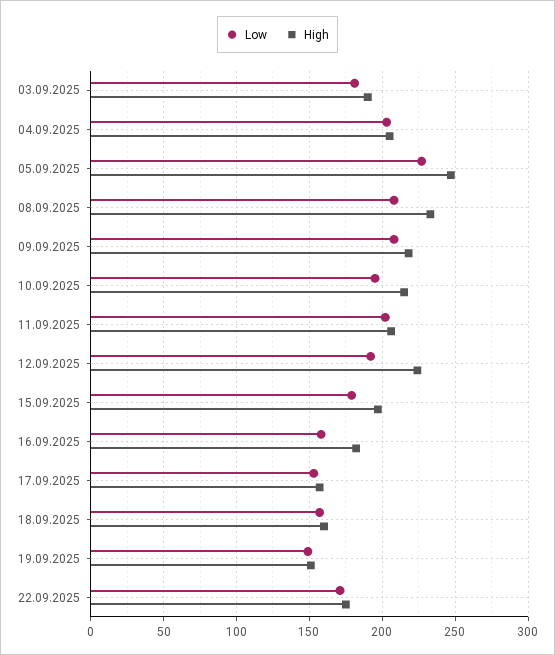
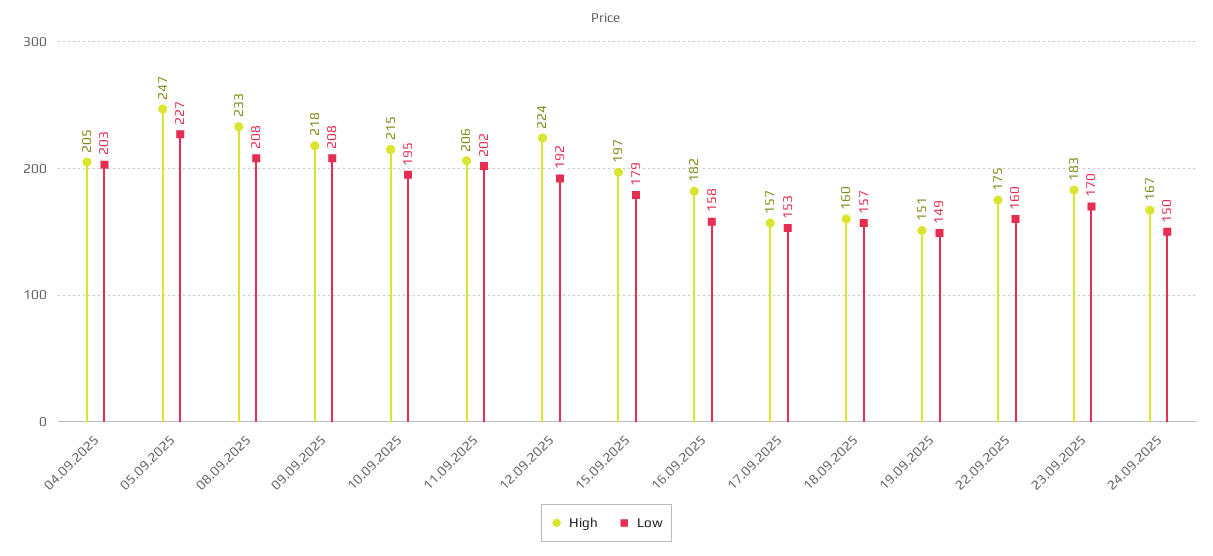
Low, 03.09.2025: 180 -> none
High, 03.09.2025: 190 -> none
Low, 22.09.2025: 170 -> 160
High, 23.09.2025: none -> 183
Low, 23.09.2025: none -> 170
High, 24.09.2025: none -> 167
Low, 24.09.2025: none -> 150

